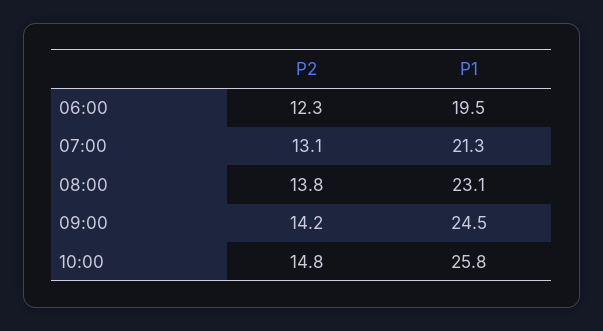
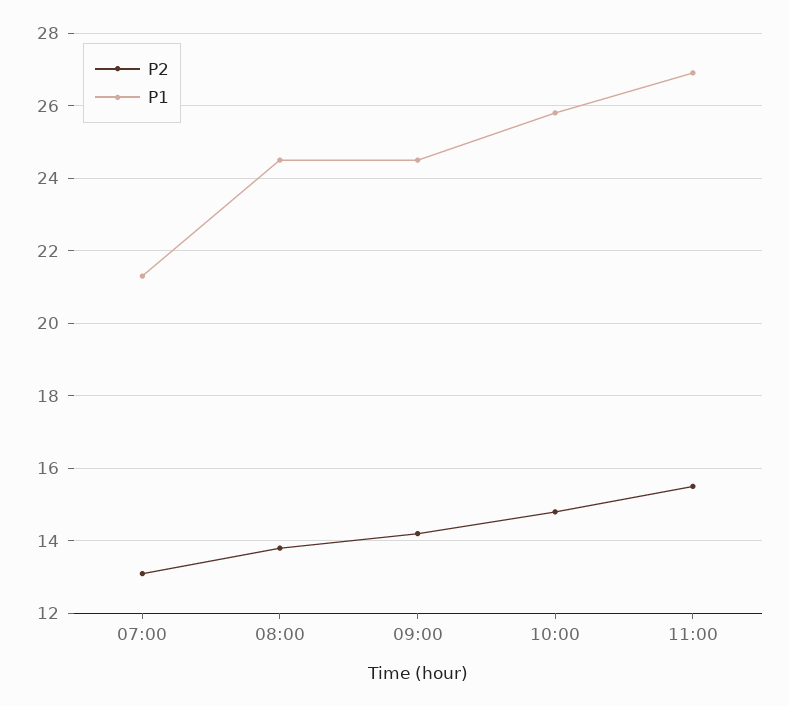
P2, 06:00: 12.3 -> none
P1, 06:00: 19.5 -> none
P1, 08:00: 23.1 -> 24.5
P2, 11:00: none -> 15.5
P1, 11:00: none -> 27

